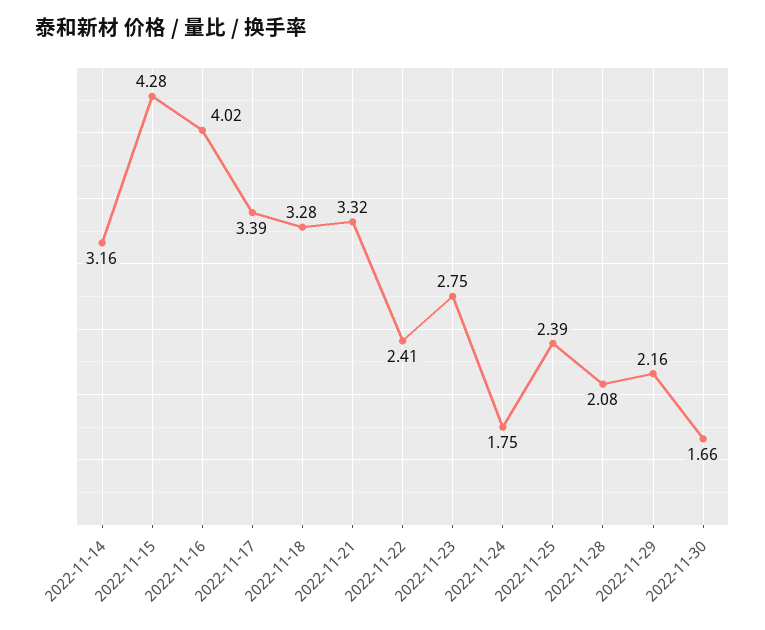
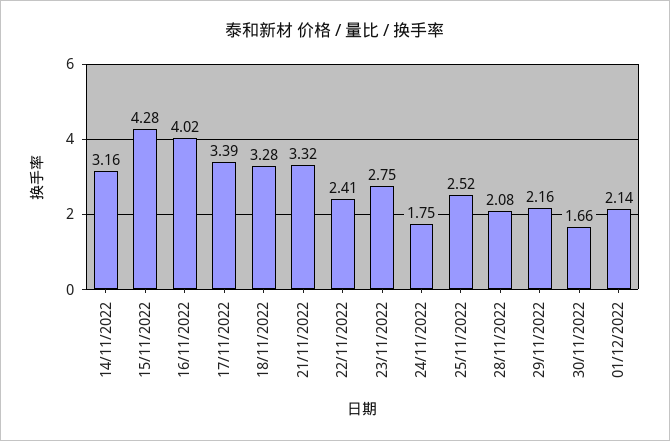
2022-11-25: 2.39 -> 2.52
01/12/2022: none -> 2.14

